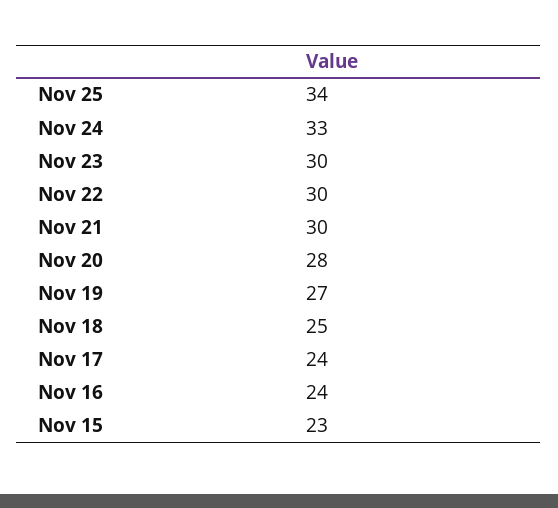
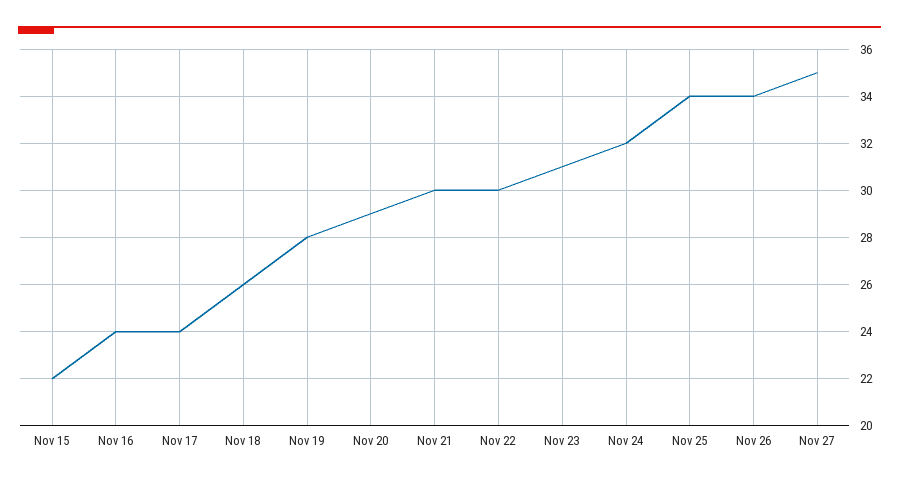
Nov 24: 33 -> 32
Nov 23: 30 -> 31
Nov 20: 28 -> 29
Nov 19: 27 -> 28
Nov 18: 25 -> 26
Nov 15: 23 -> 22
Nov 26: none -> 34
Nov 27: none -> 35

